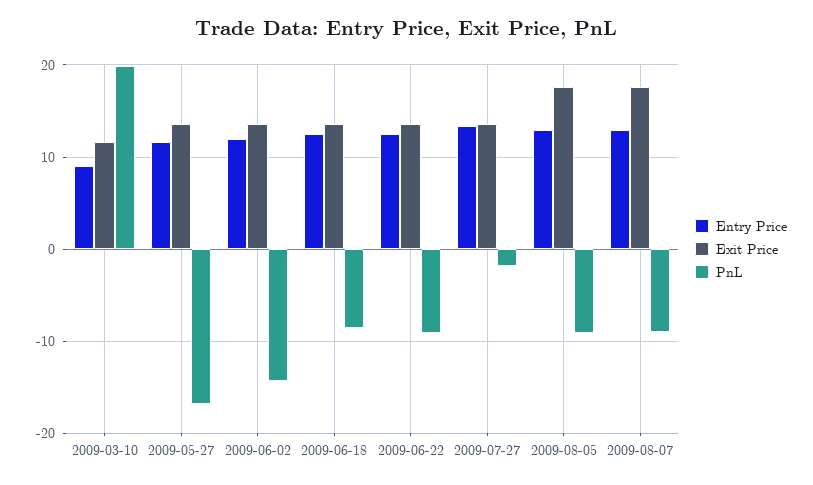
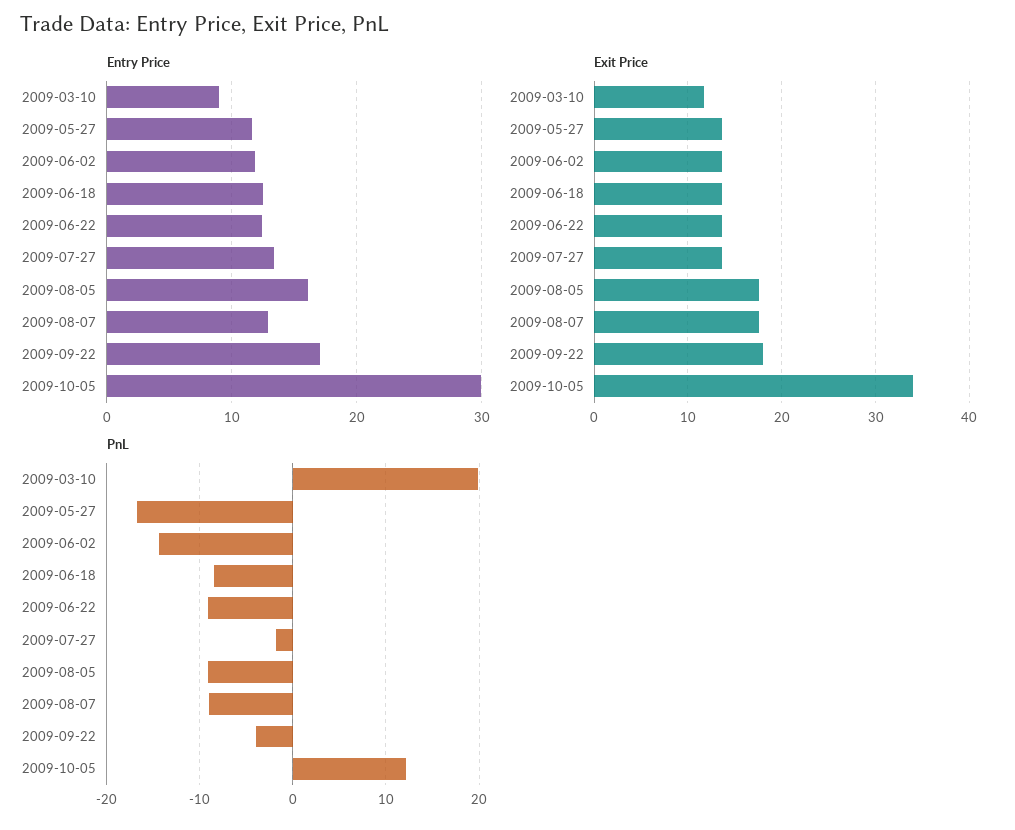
Entry Price, 2009-08-05: 13 -> 16
Entry Price, 2009-09-22: none -> 17
Entry Price, 2009-10-05: none -> 30
Exit Price, 2009-09-22: none -> 18
Exit Price, 2009-10-05: none -> 34
PnL, 2009-09-22: none -> -4
PnL, 2009-10-05: none -> 12

